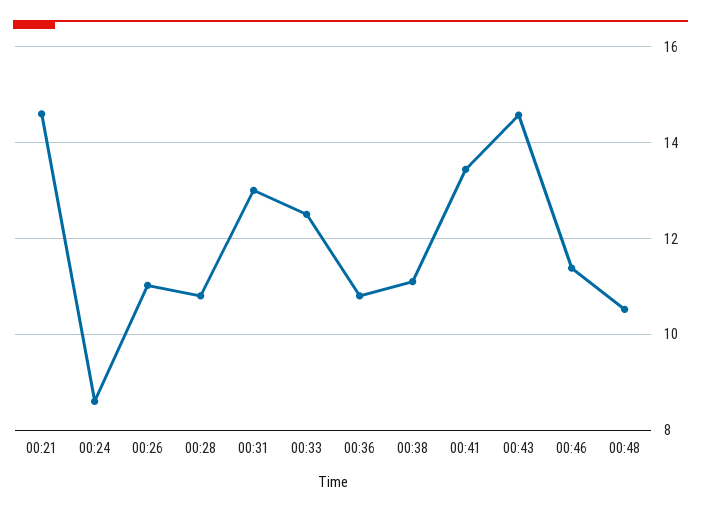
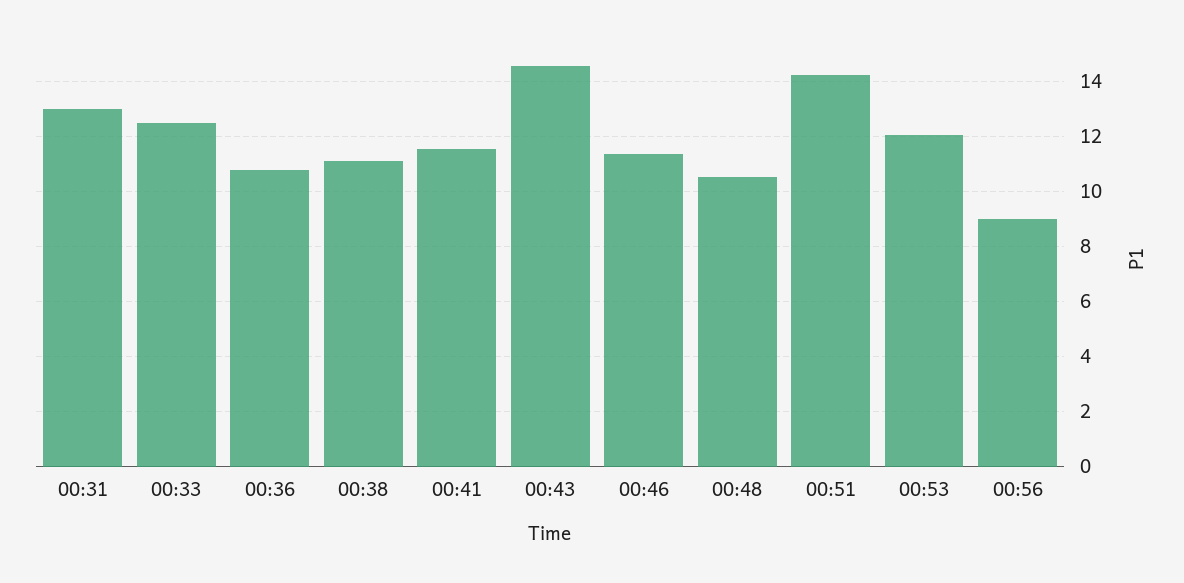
00:21: 14.6 -> none
00:24: 8.6 -> none
00:26: 11 -> none
00:28: 10.8 -> none
00:41: 13.4 -> 11.5
00:51: none -> 14.25
00:53: none -> 12
00:56: none -> 9

